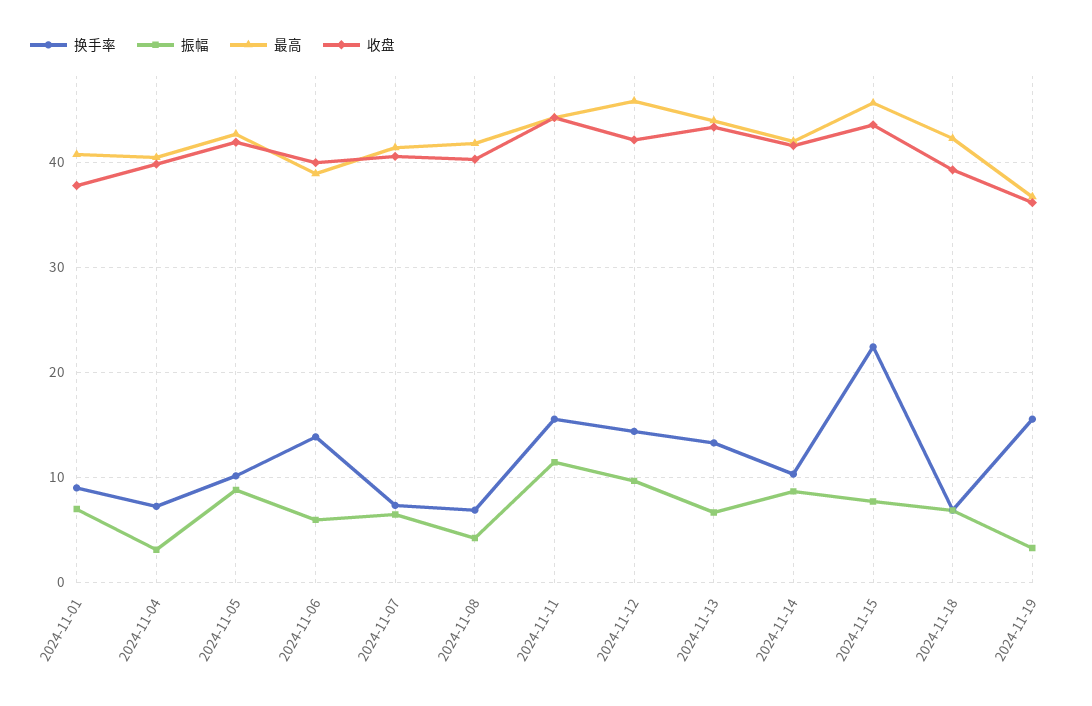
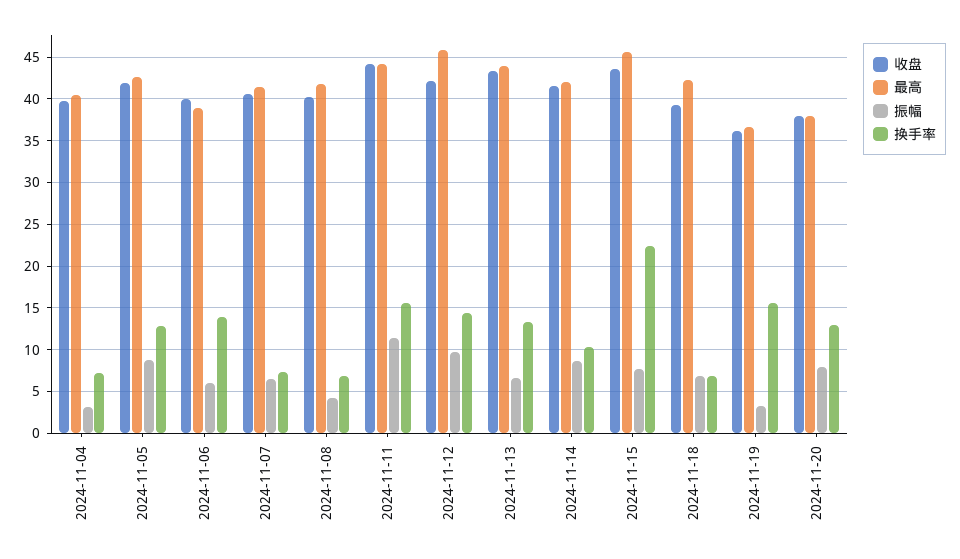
换手率, 2024-11-01: 9 -> none
振幅, 2024-11-01: 7 -> none
最高, 2024-11-01: 41 -> none
收盘, 2024-11-01: 38 -> none
换手率, 2024-11-05: 10 -> 13
收盘, 2024-11-20: none -> 38
最高, 2024-11-20: none -> 38
振幅, 2024-11-20: none -> 8
换手率, 2024-11-20: none -> 13

